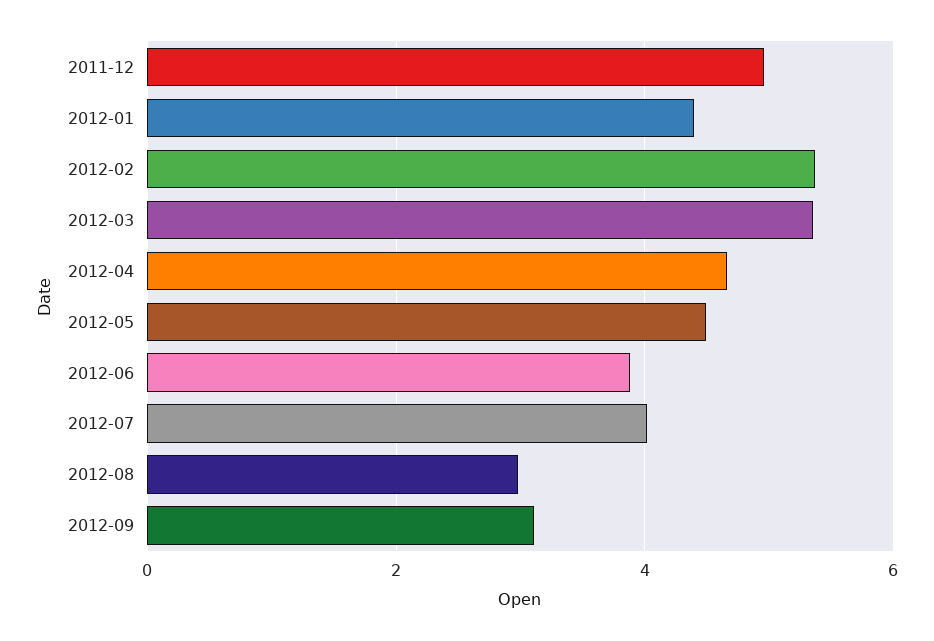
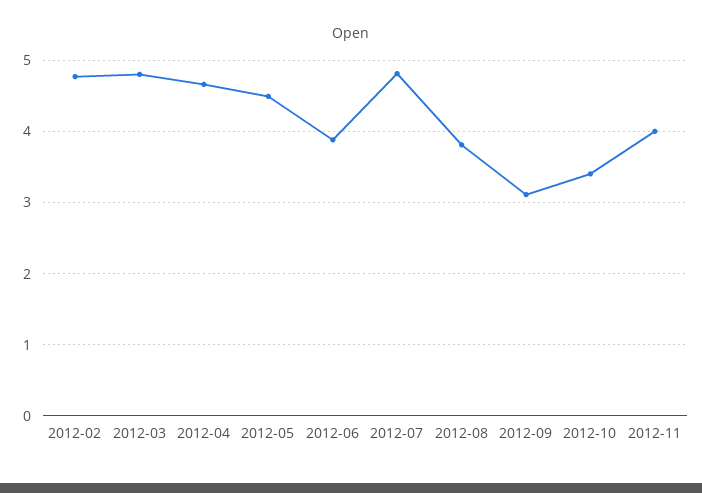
2011-12: 5 -> none
2012-01: 4.4 -> none
2012-02: 5.4 -> 4.8
2012-03: 5.4 -> 4.8
2012-07: 4 -> 4.8
2012-08: 3 -> 3.8
2012-10: none -> 3.4
2012-11: none -> 4

